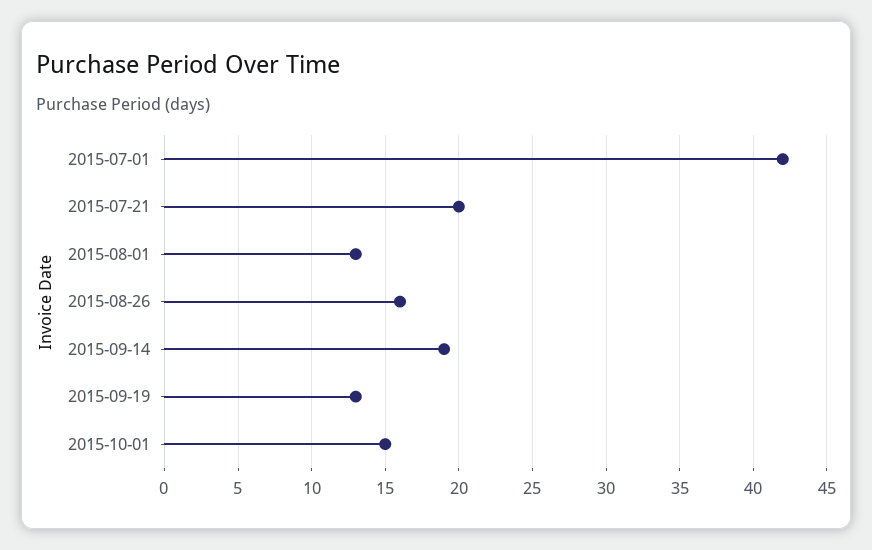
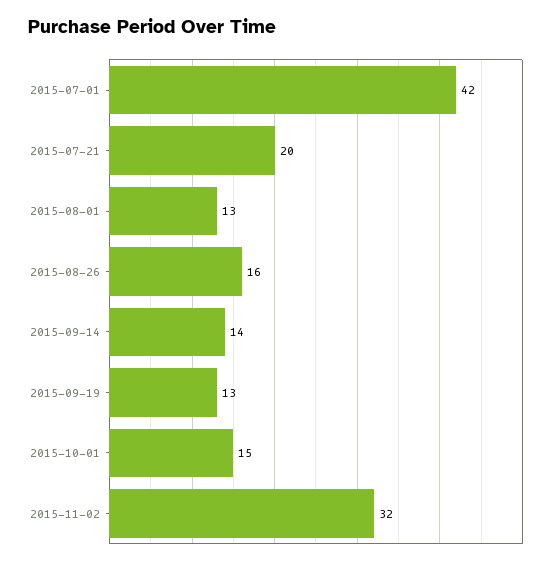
2015-09-14: 19 -> 14
2015-11-02: none -> 32

